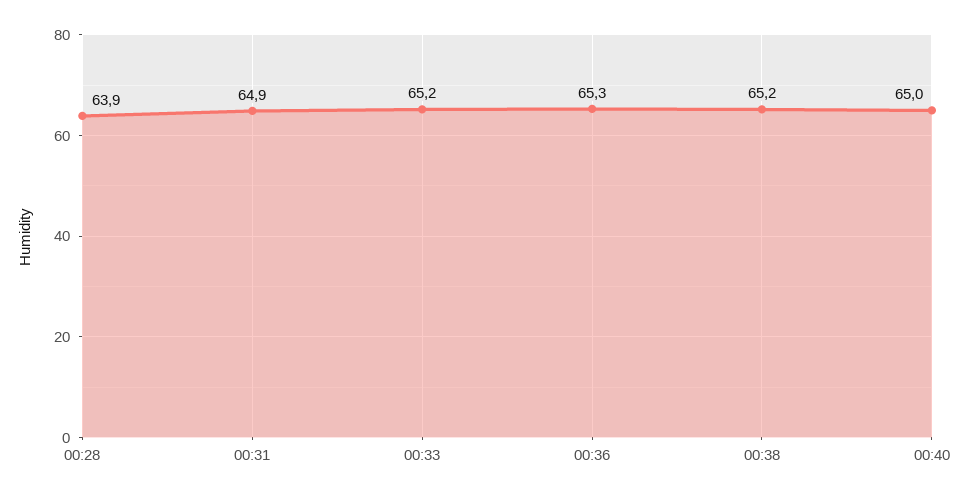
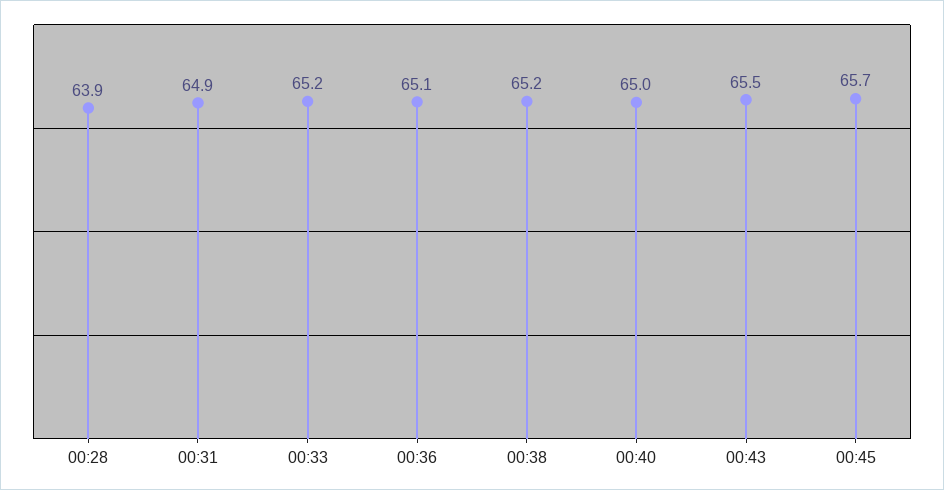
00:36: 65.3 -> 65.1
00:43: none -> 65.5
00:45: none -> 65.7

